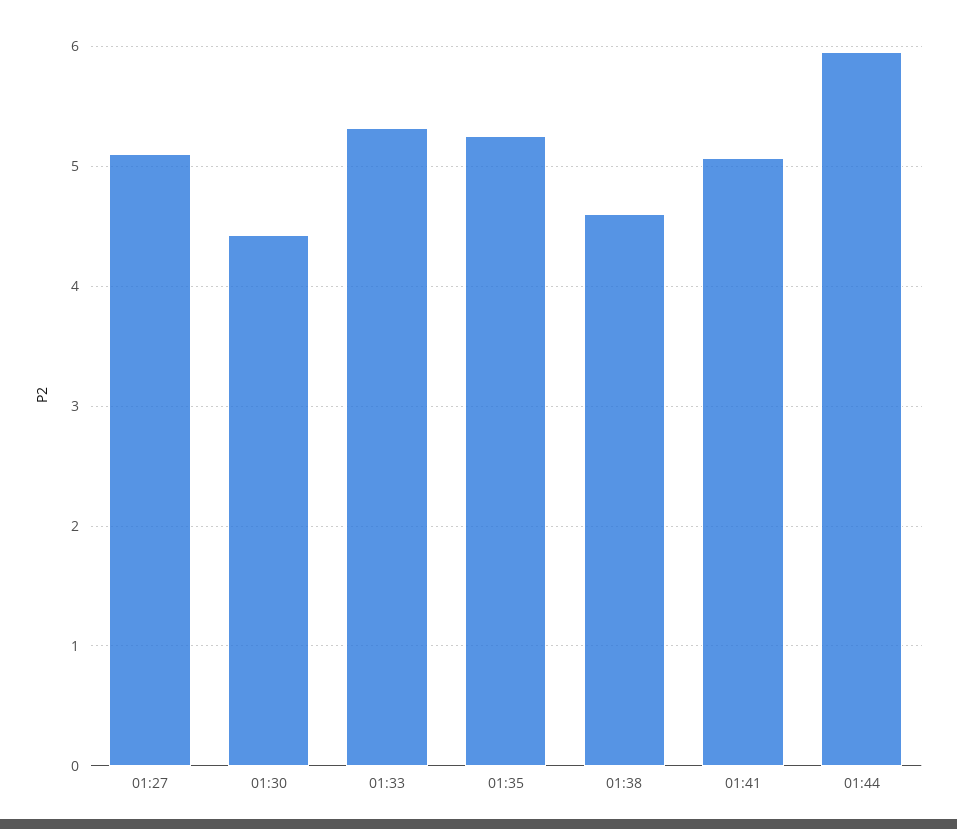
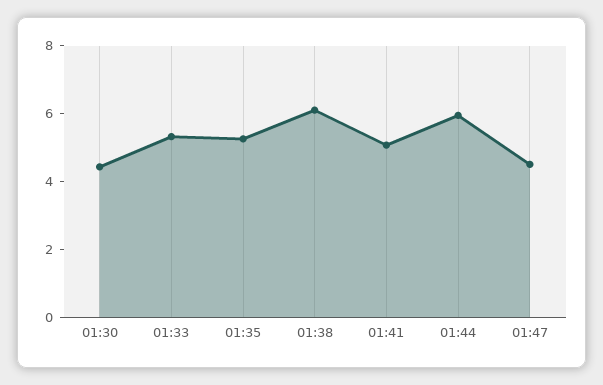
01:27: 5.1 -> none
01:38: 4.6 -> 6
01:47: none -> 4.5

